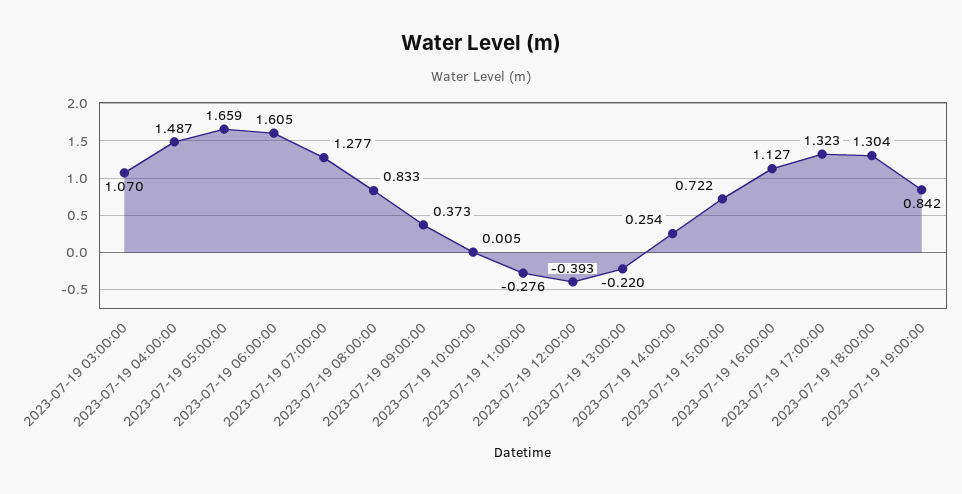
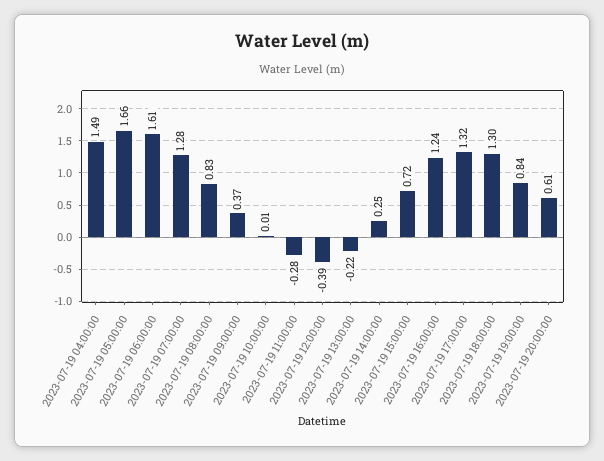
2023-07-19 03:00:00: 1.07 -> none
2023-07-19 16:00:00: 1.127 -> 1.24
2023-07-19 20:00:00: none -> 0.61

